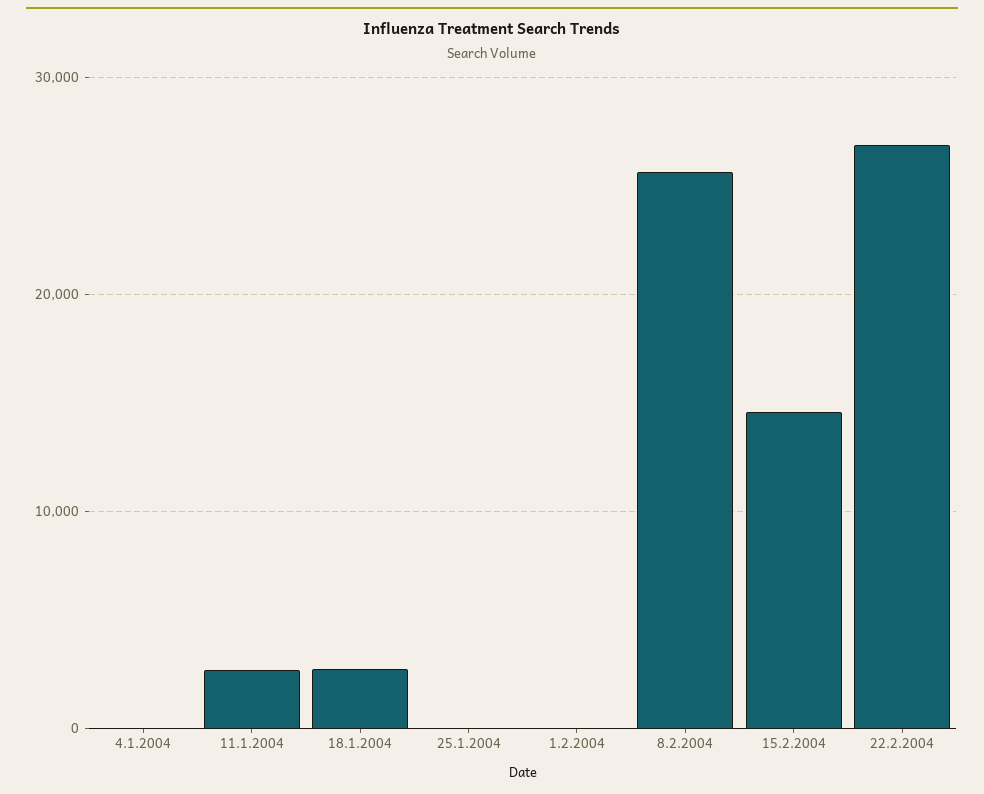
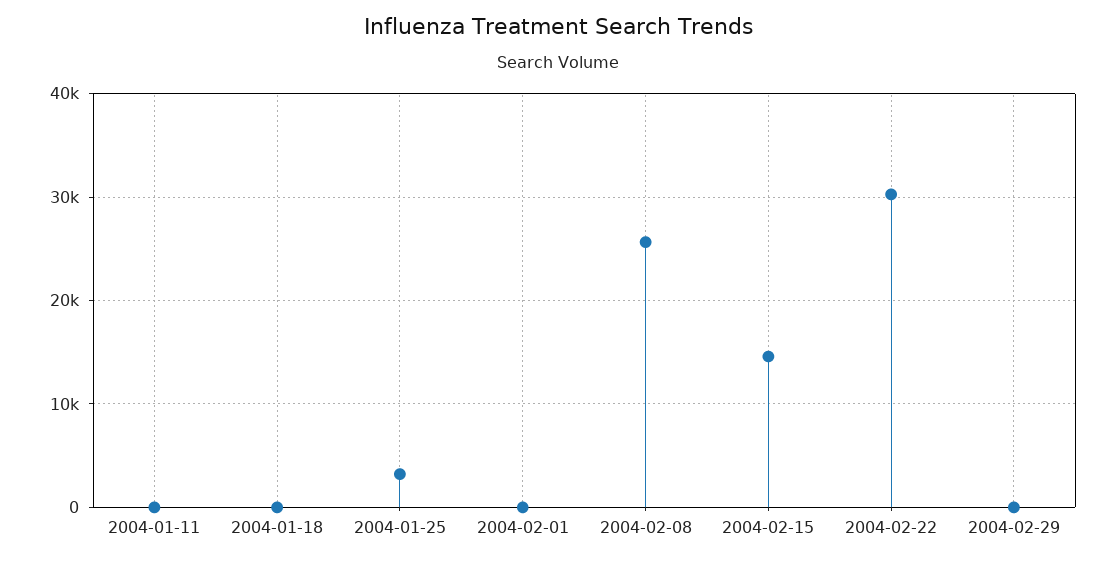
4.1.2004: 0 -> none
11.1.2004: 3000 -> 0
18.1.2004: 3000 -> 0
25.1.2004: 0 -> 3000
22.2.2004: 27000 -> 30000
2004-02-29: none -> 0

